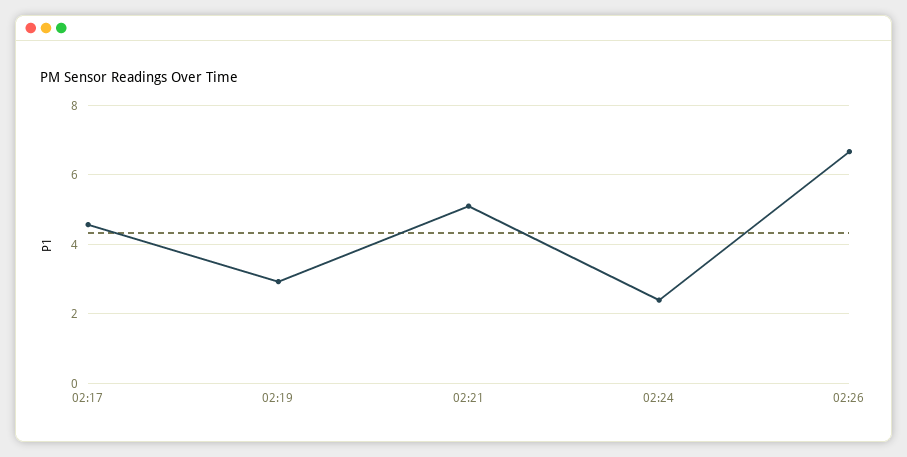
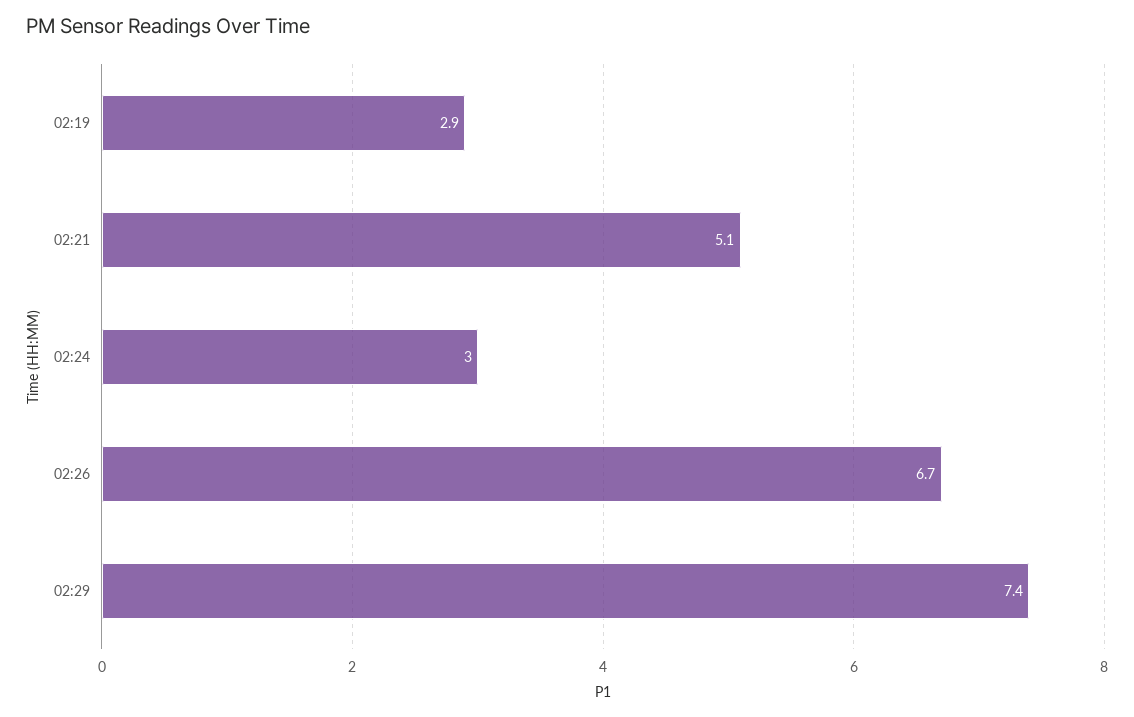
02:17: 4.6 -> none
02:24: 2.4 -> 3
02:29: none -> 7.4

